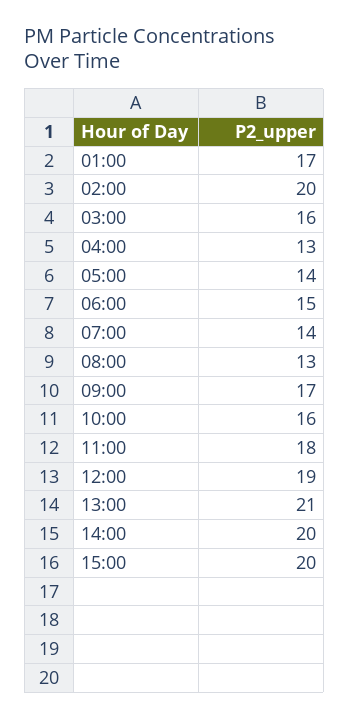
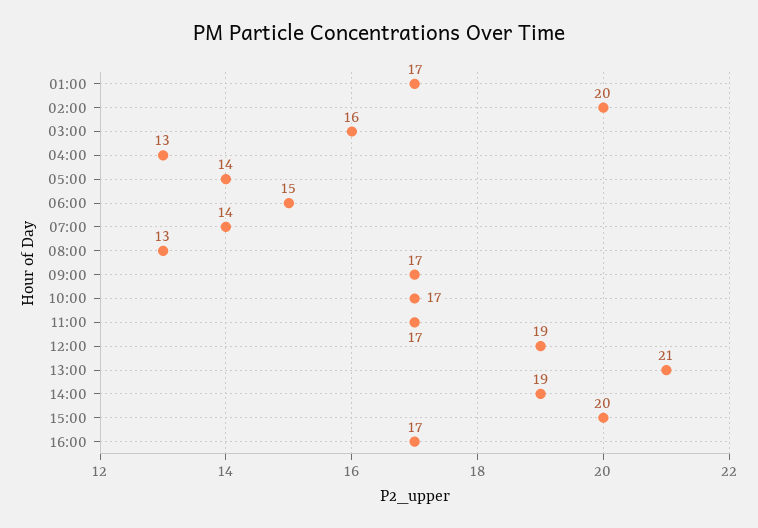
10:00: 16 -> 17
11:00: 18 -> 17
14:00: 20 -> 19
16:00: none -> 17

